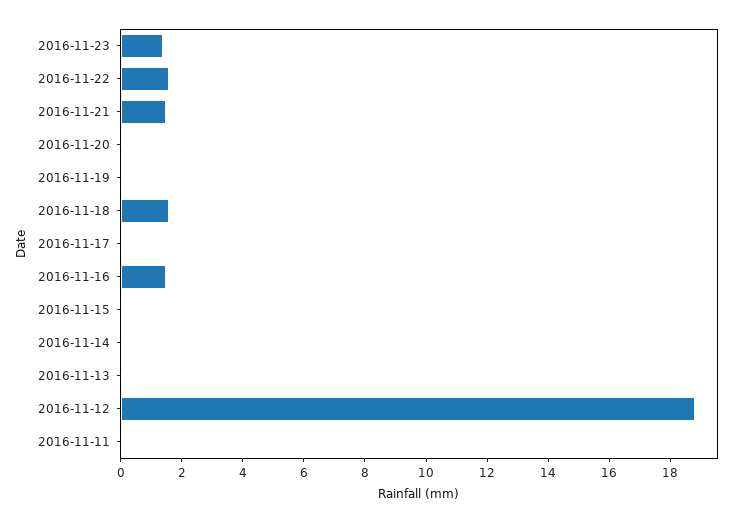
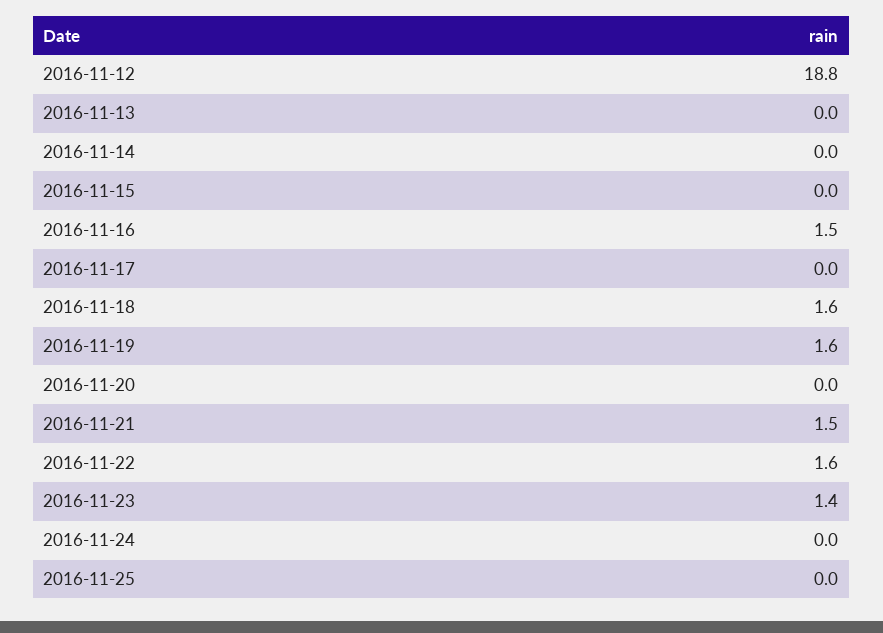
2016-11-19: 0 -> 1.6
2016-11-11: 0 -> none
2016-11-24: none -> 0
2016-11-25: none -> 0

